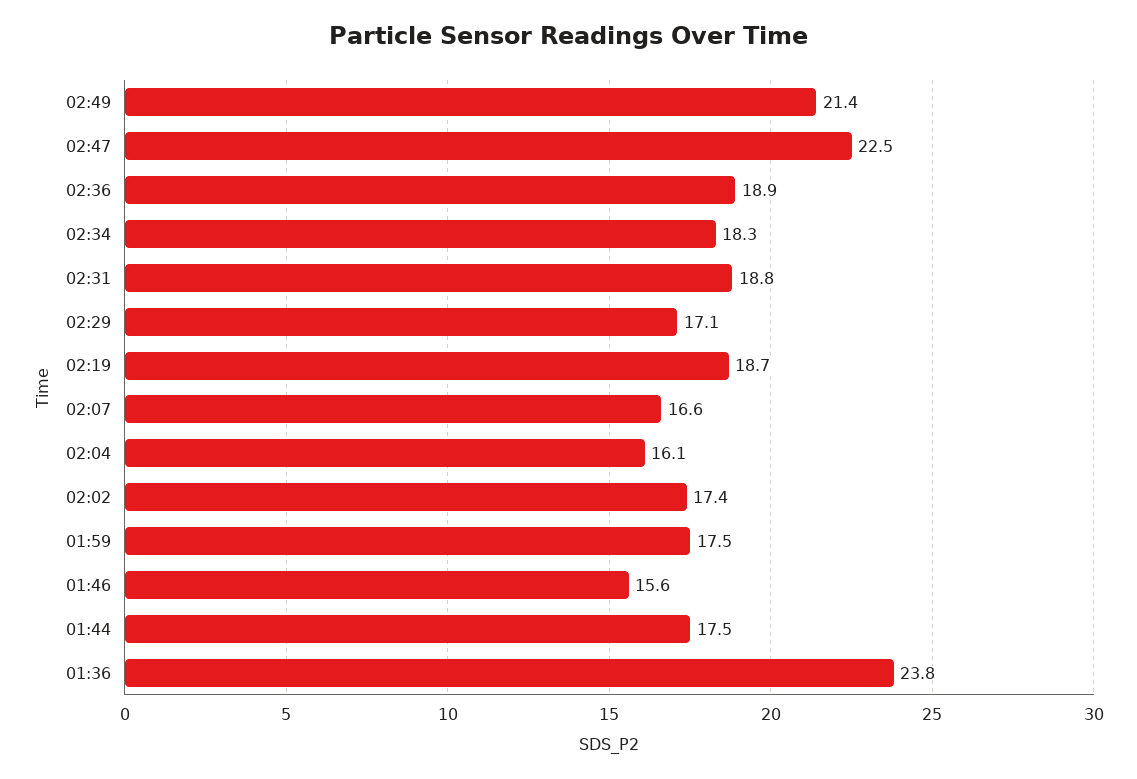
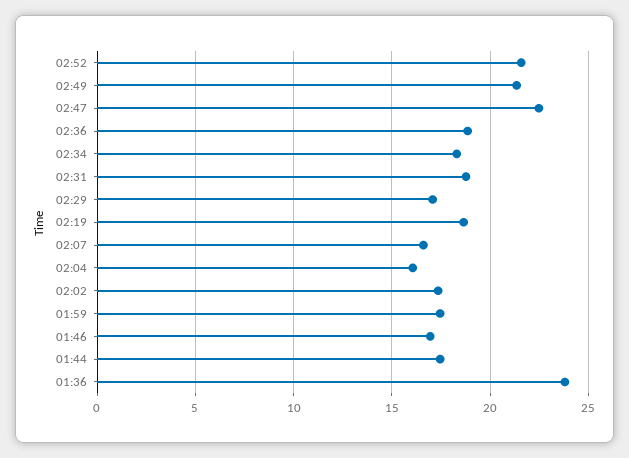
01:46: 15.6 -> 17
02:52: none -> 21.5

